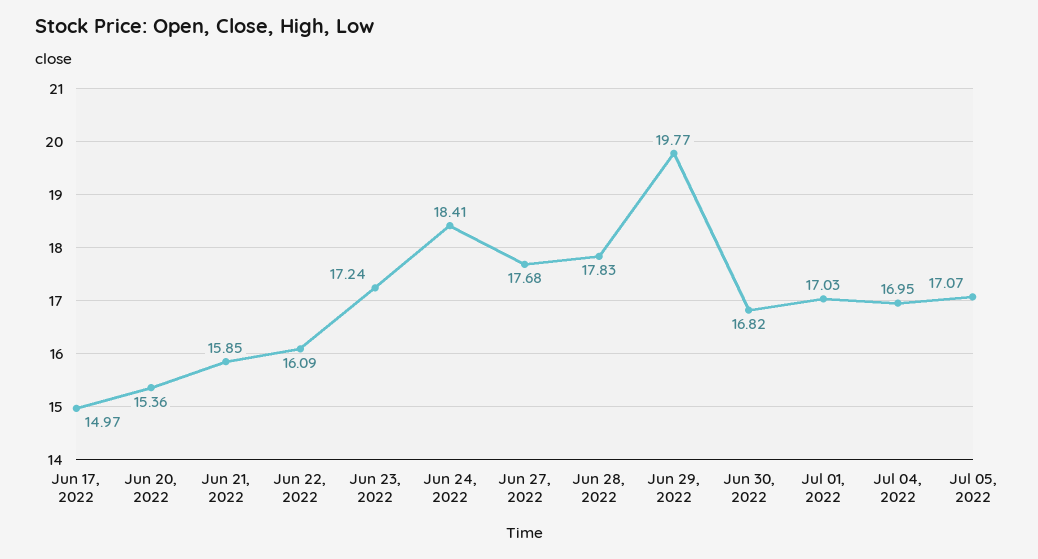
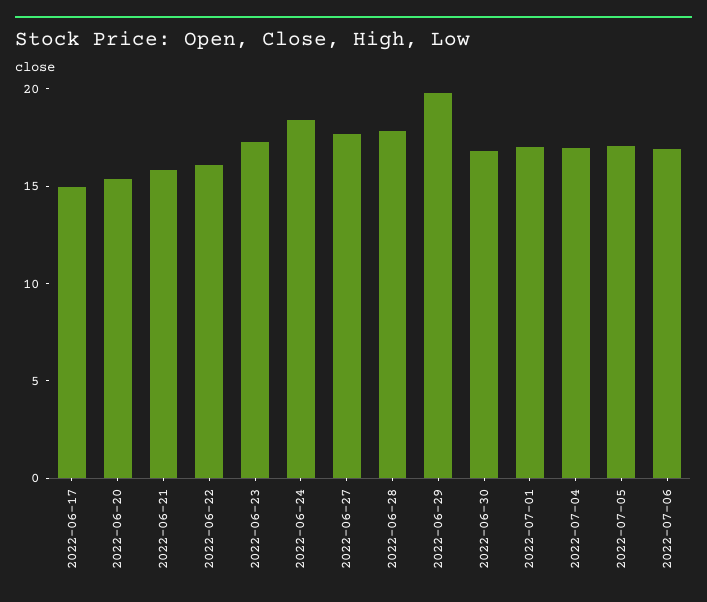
2022-07-06: none -> 17

